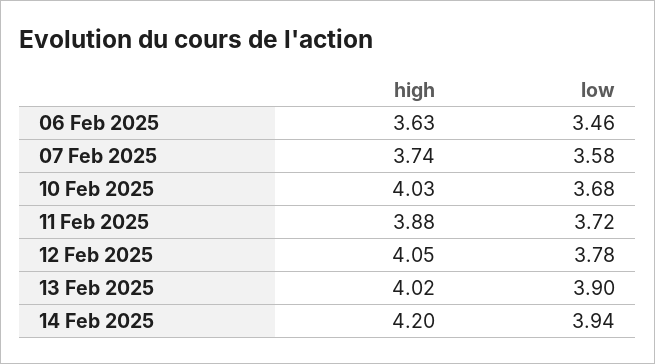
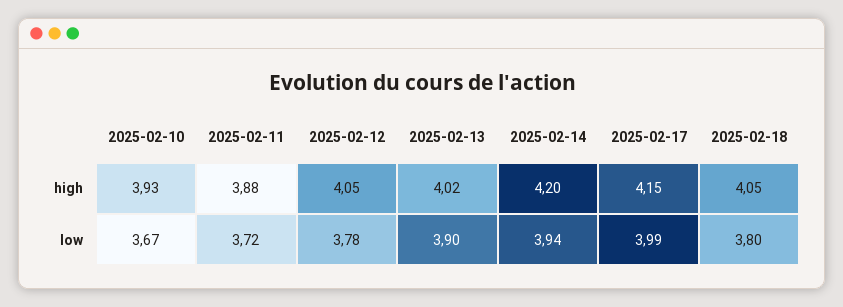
high, 06 Feb 2025: 3.63 -> none
low, 06 Feb 2025: 3.46 -> none
high, 07 Feb 2025: 3.74 -> none
low, 07 Feb 2025: 3.58 -> none
high, 10 Feb 2025: 4.03 -> 3.93
low, 10 Feb 2025: 3.68 -> 3.67
high, 2025-02-17: none -> 4.15
high, 2025-02-18: none -> 4.05
low, 2025-02-17: none -> 3.99
low, 2025-02-18: none -> 3.8

